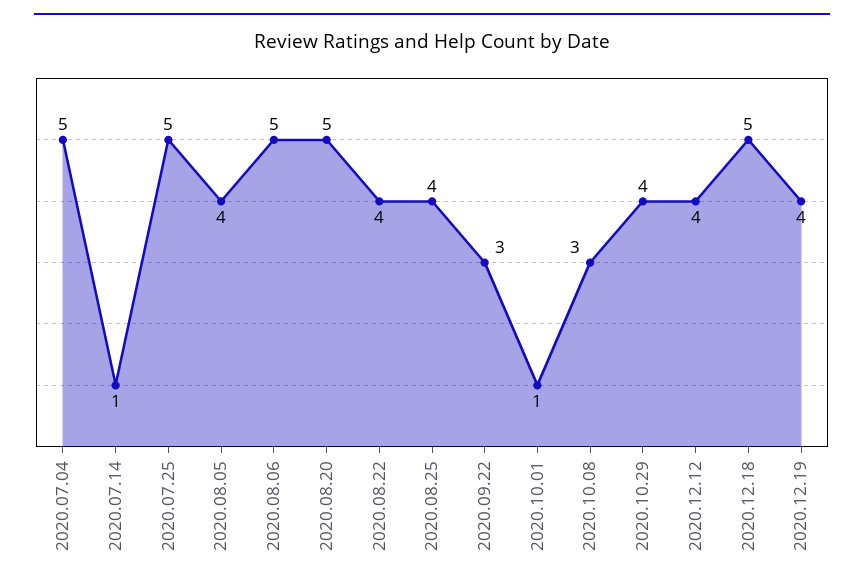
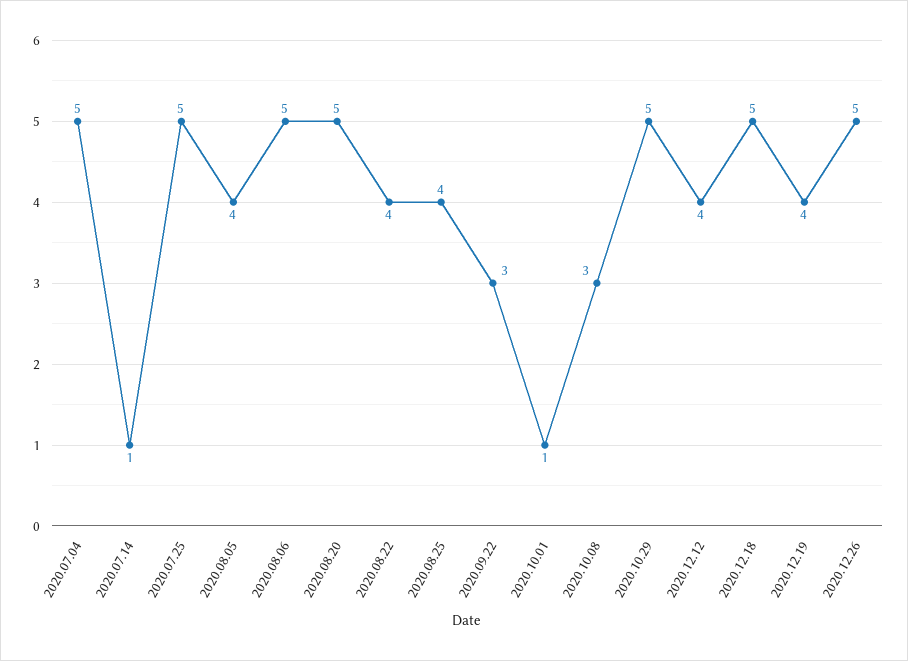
2020.10.29: 4 -> 5
2020.12.26: none -> 5

